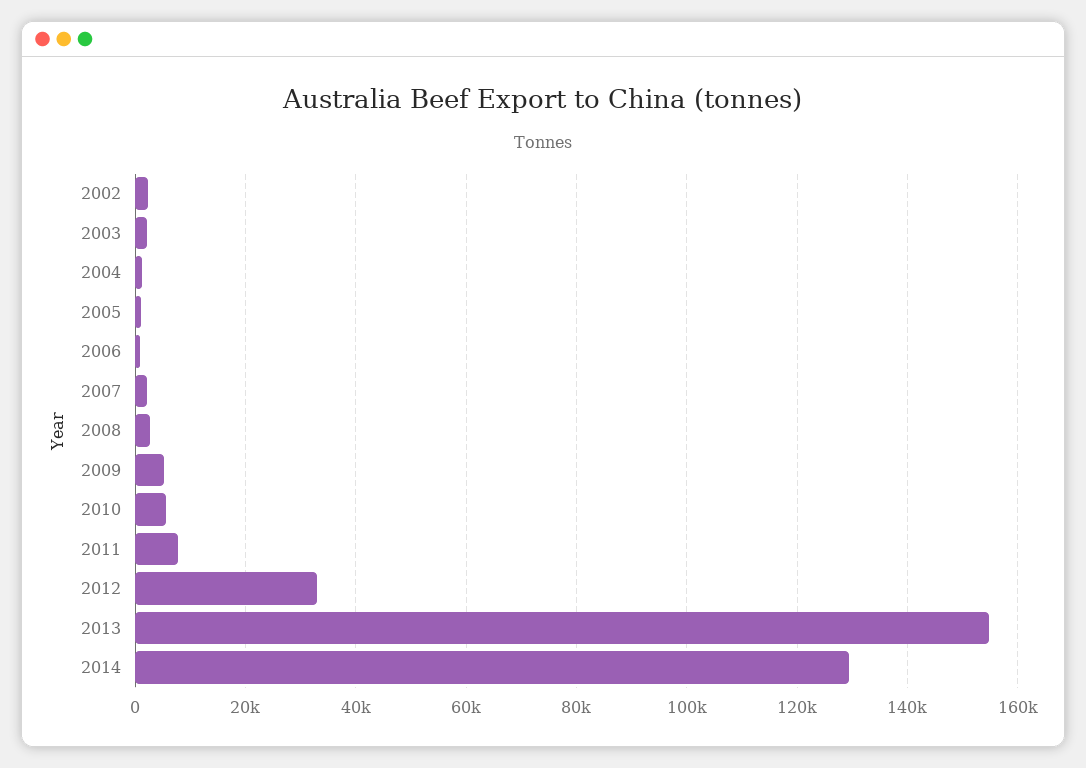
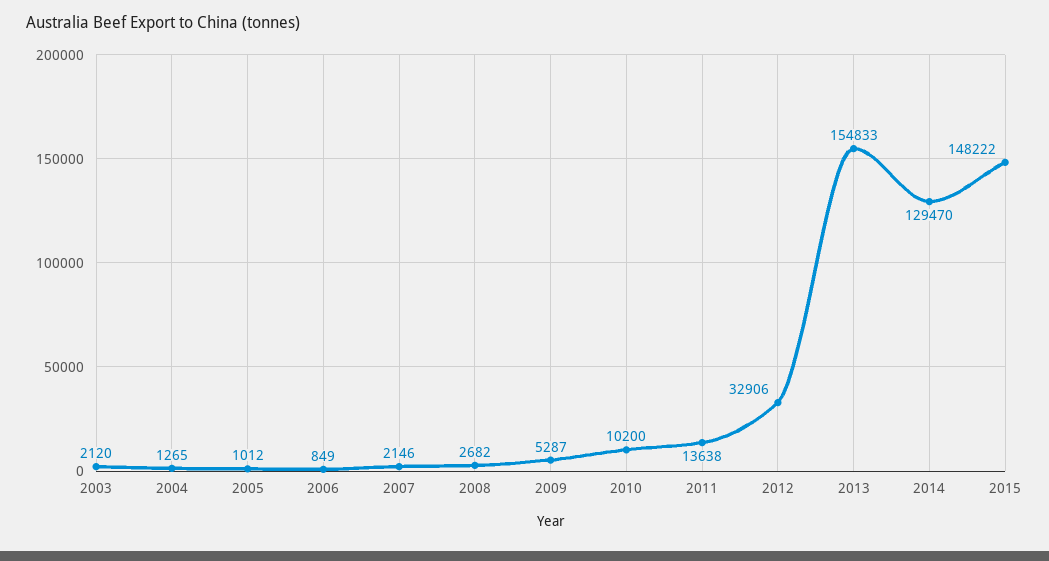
2002: 2000 -> none
2010: 6000 -> 10200
2011: 8000 -> 13638
2015: none -> 148222

